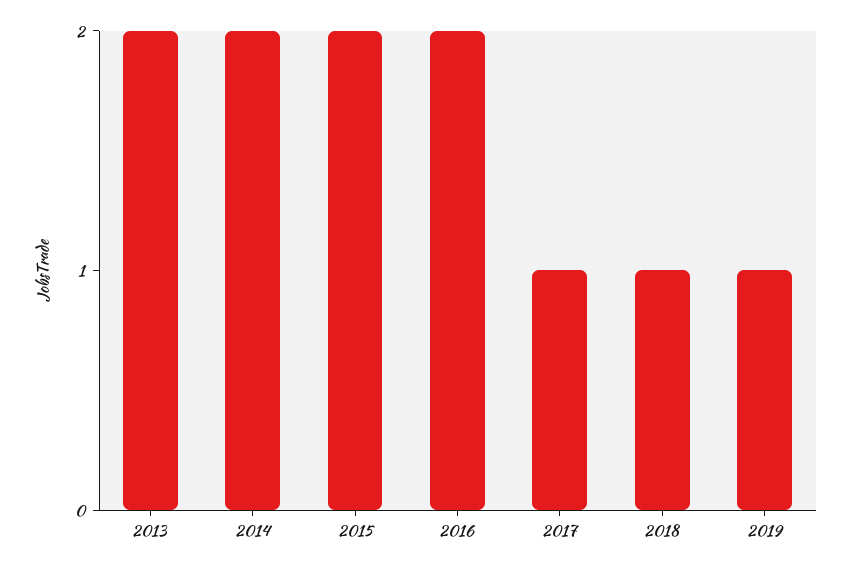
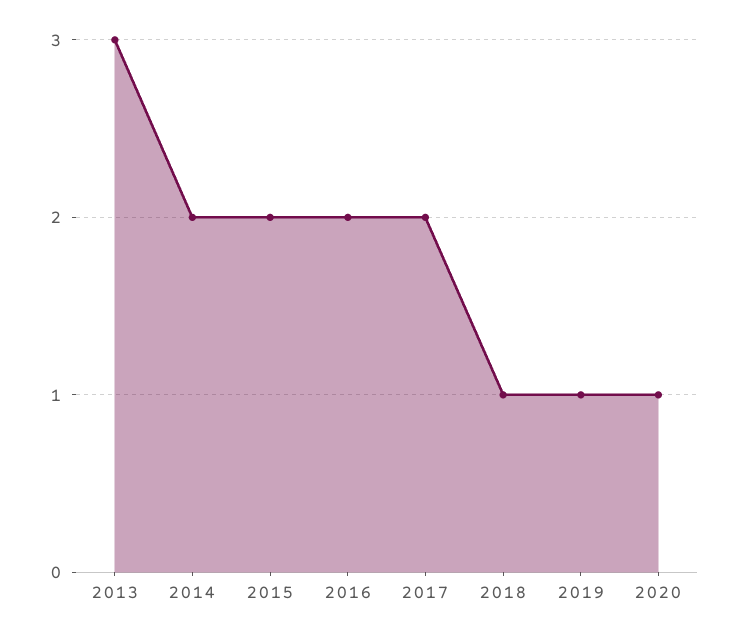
2013: 2 -> 3
2017: 1 -> 2
2020: none -> 1

